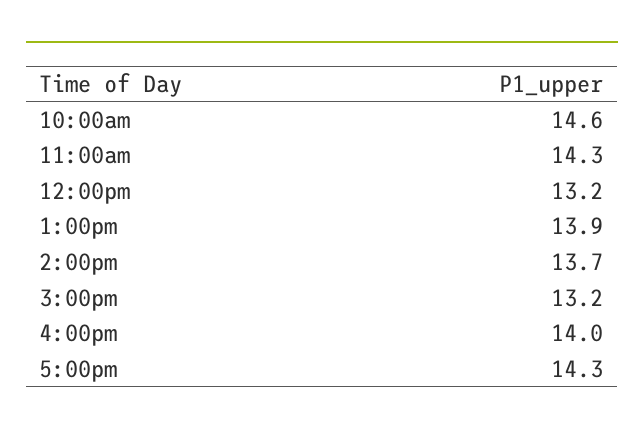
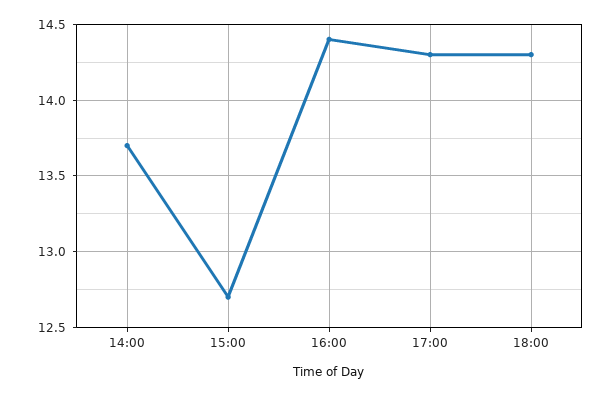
10:00am: 14.6 -> none
11:00am: 14.3 -> none
12:00pm: 13.2 -> none
1:00pm: 13.9 -> none
3:00pm: 13.2 -> 12.7
4:00pm: 14 -> 14.4
18:00: none -> 14.3

